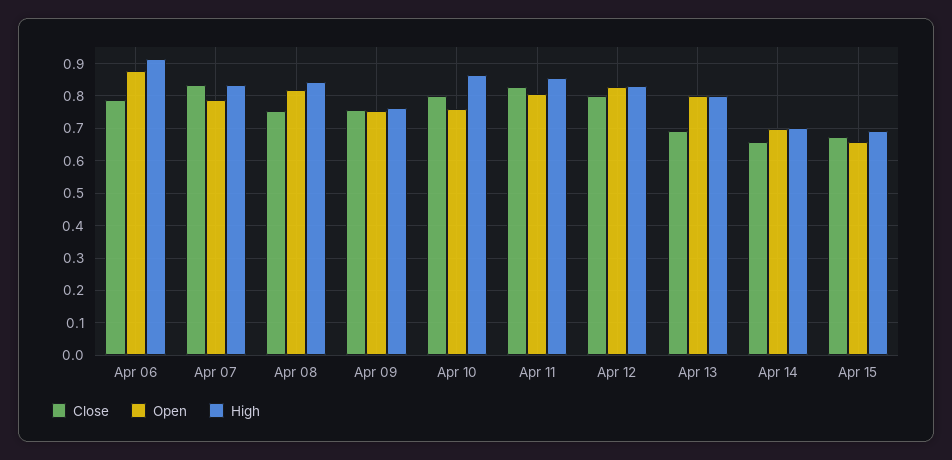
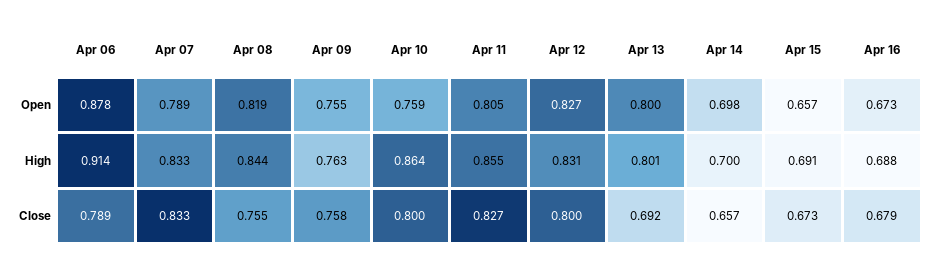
Open, Apr 16: none -> 0.673
High, Apr 16: none -> 0.688
Close, Apr 16: none -> 0.679

